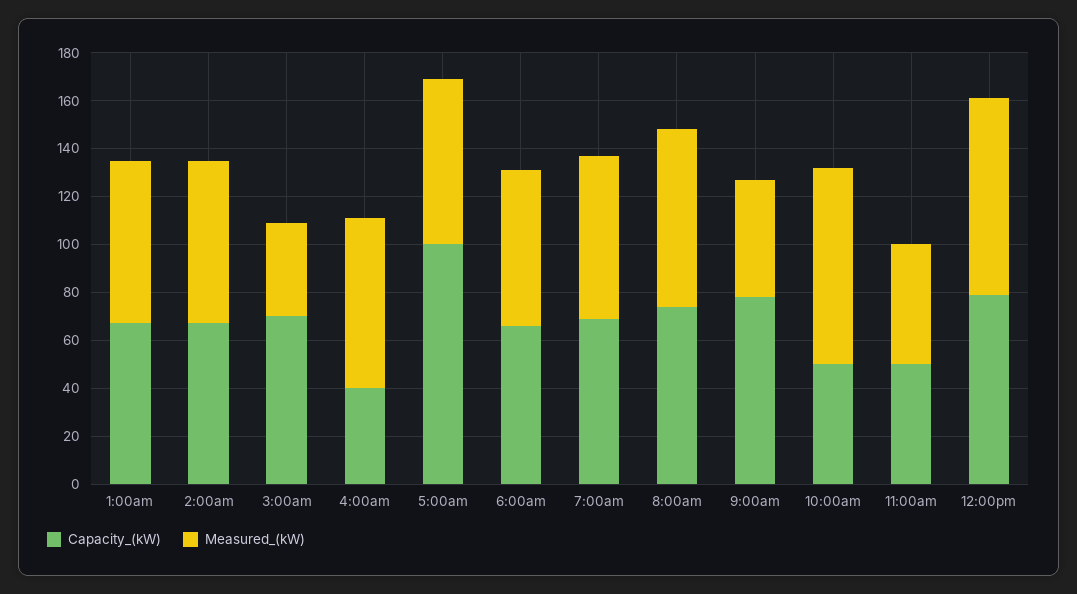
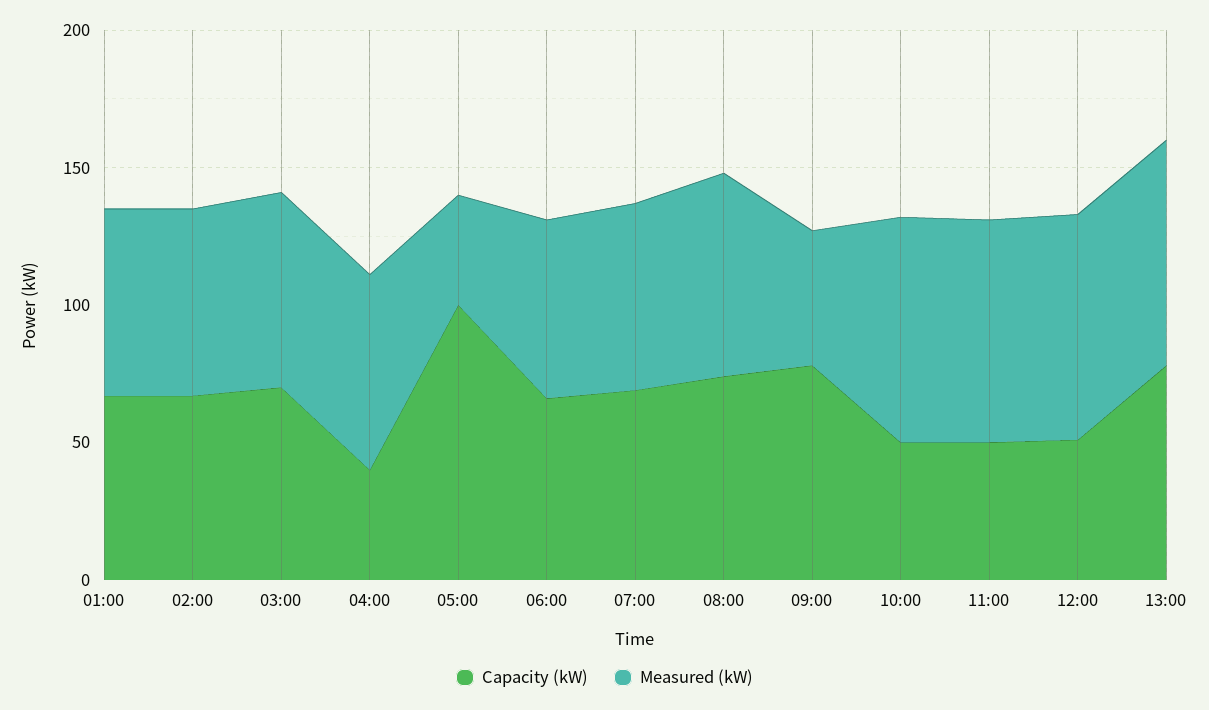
Measured_(kW), 3:00am: 40 -> 70
Measured_(kW), 5:00am: 70 -> 40
Measured_(kW), 11:00am: 50 -> 80
Capacity_(kW), 12:00pm: 80 -> 50
Capacity_(kW), 13:00: none -> 80
Measured_(kW), 13:00: none -> 80

